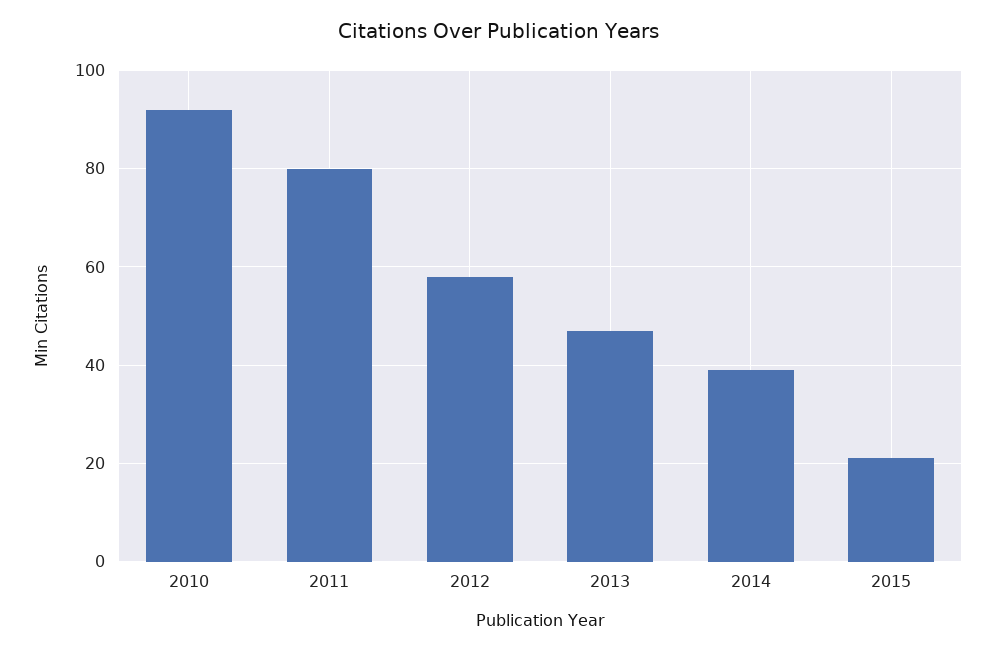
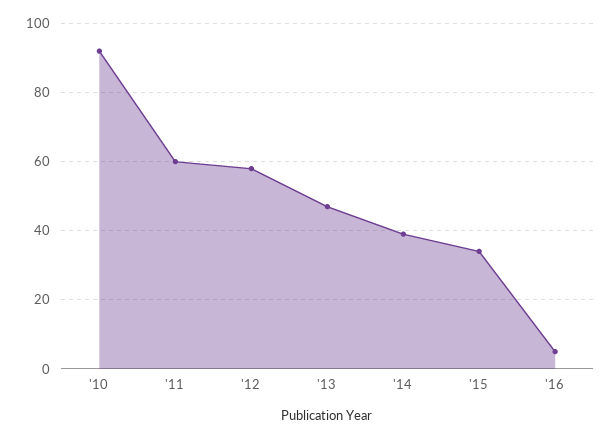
2011: 80 -> 60
2015: 20 -> 35
'16: none -> 5

